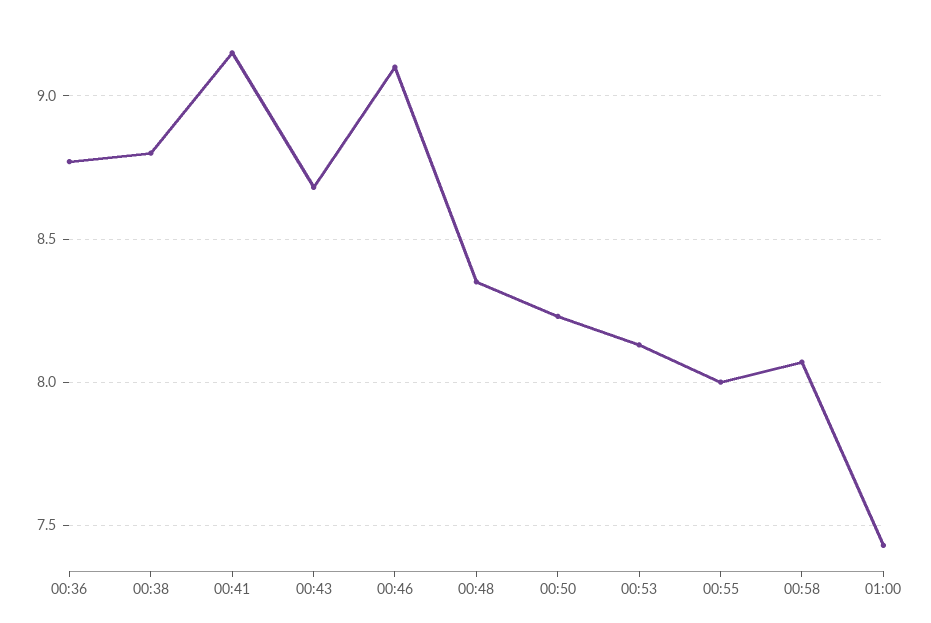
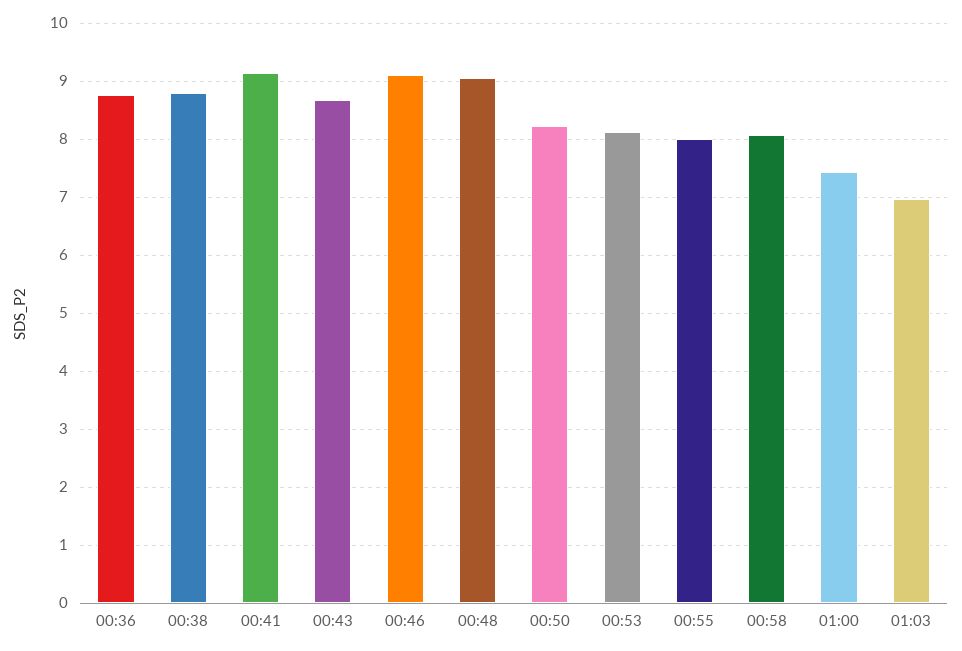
00:48: 8.35 -> 9
01:03: none -> 7

